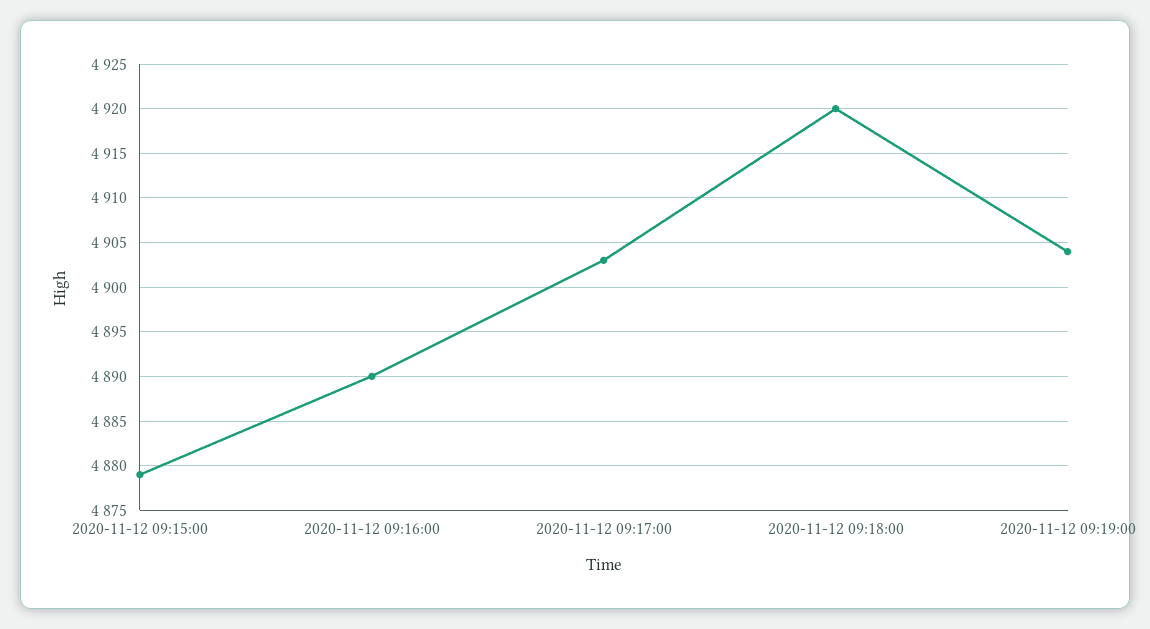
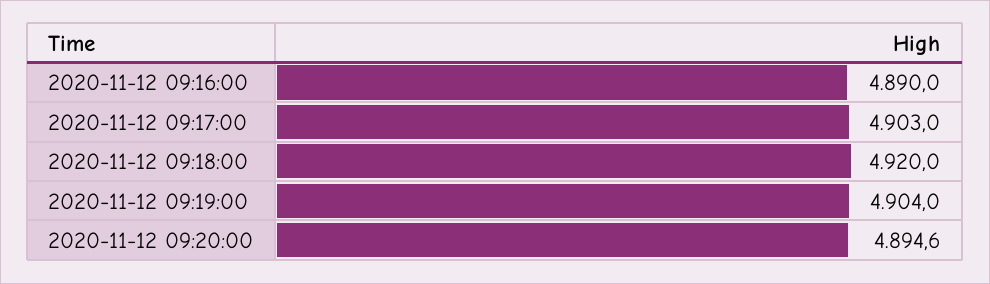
2020-11-12 09:15:00: 4879 -> none
2020-11-12 09:20:00: none -> 4894.6

